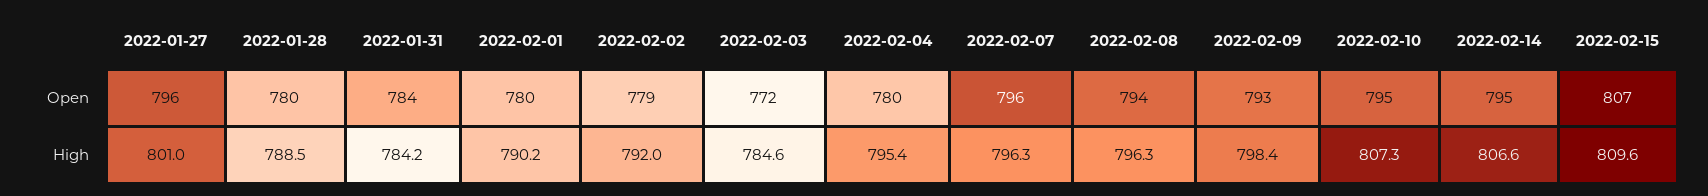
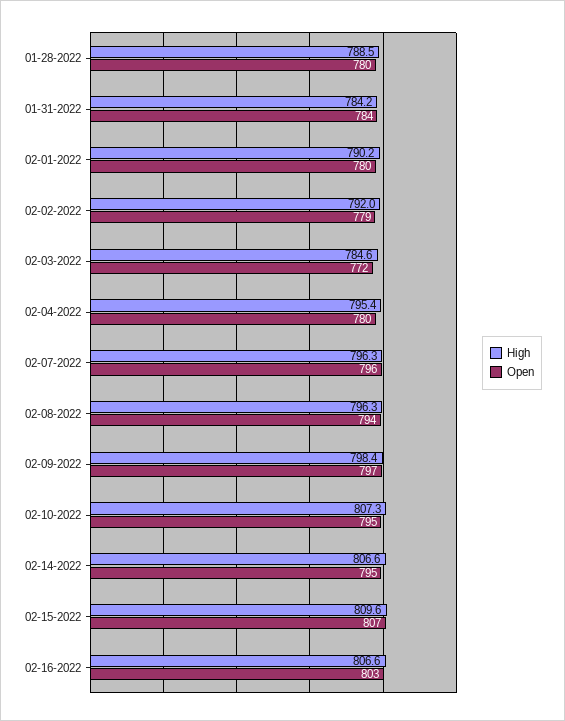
Open, 2022-01-27: 796 -> none
Open, 2022-02-09: 793 -> 797
High, 2022-01-27: 801 -> none
High, 02-16-2022: none -> 806.6
Open, 02-16-2022: none -> 803

